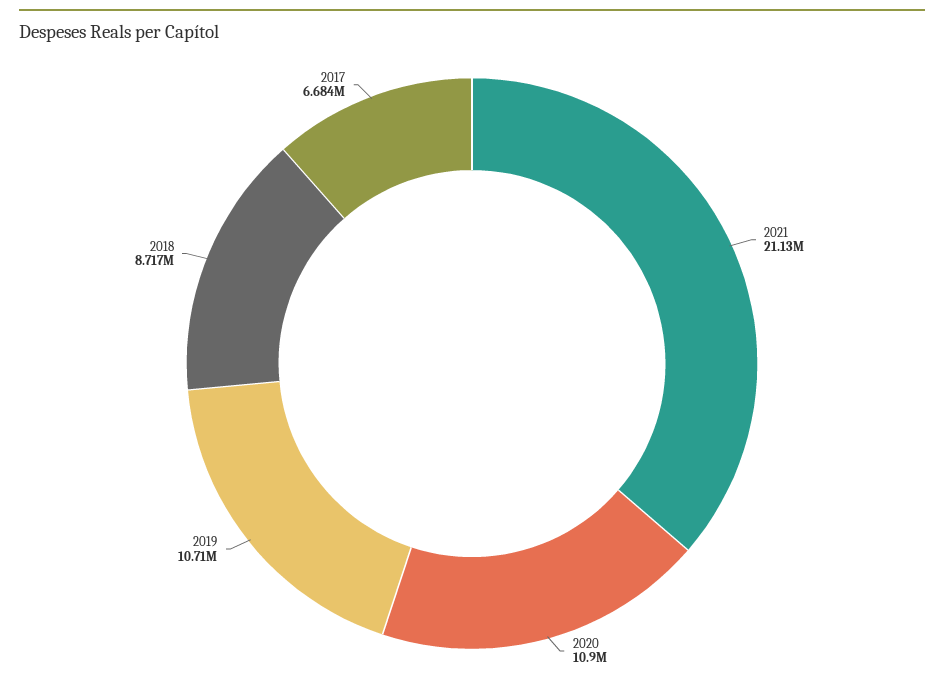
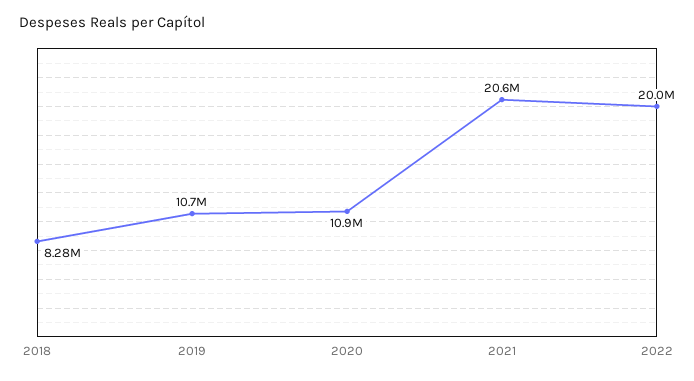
2021: 21130000 -> 20600000
2018: 8717000 -> 8280000
2017: 6684000 -> none
2022: none -> 20000000

